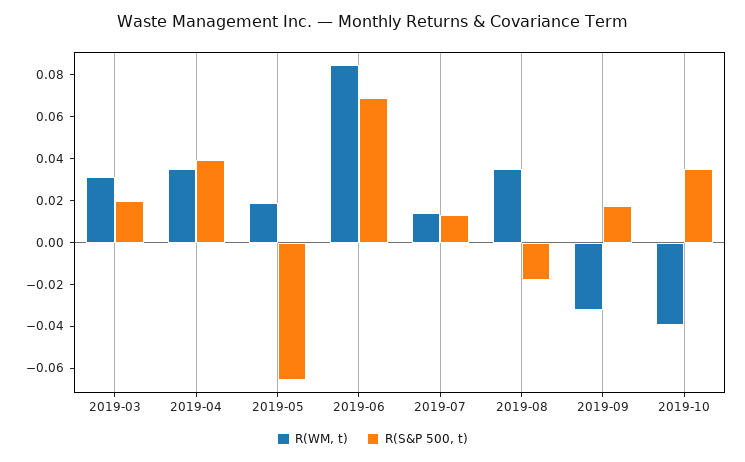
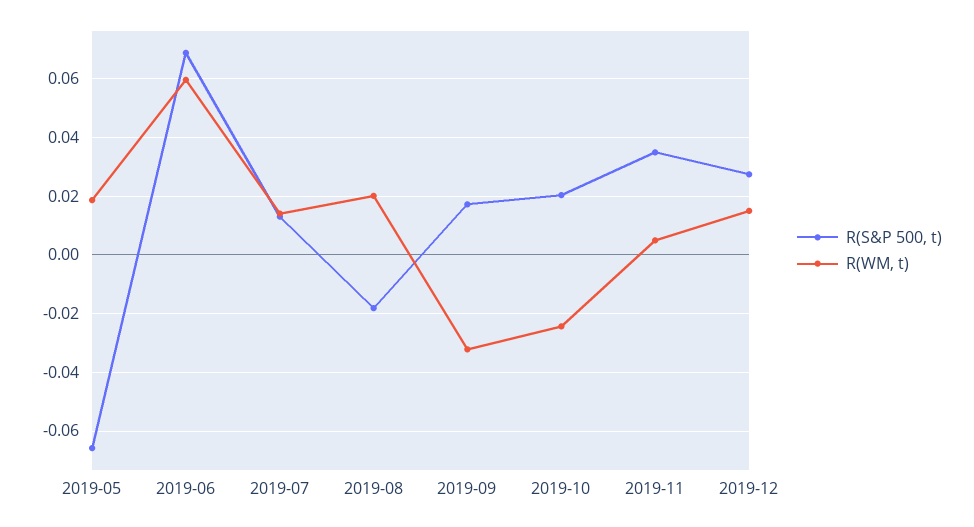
R(WM, t), 2019-03: 0.03 -> none
R(S&P 500, t), 2019-03: 0.02 -> none
R(WM, t), 2019-04: 0.035 -> none
R(S&P 500, t), 2019-04: 0.04 -> none
R(WM, t), 2019-06: 0.085 -> 0.06
R(WM, t), 2019-08: 0.035 -> 0.02
R(WM, t), 2019-10: -0.04 -> -0.025
R(S&P 500, t), 2019-10: 0.035 -> 0.02
R(S&P 500, t), 2019-11: none -> 0.035
R(WM, t), 2019-11: none -> 0.005
R(S&P 500, t), 2019-12: none -> 0.0275
R(WM, t), 2019-12: none -> 0.015

